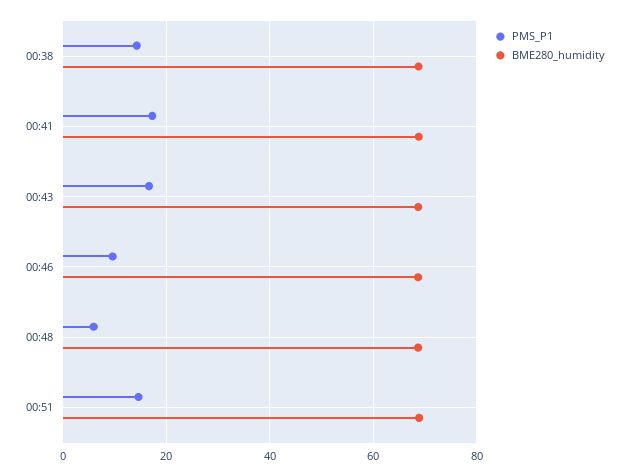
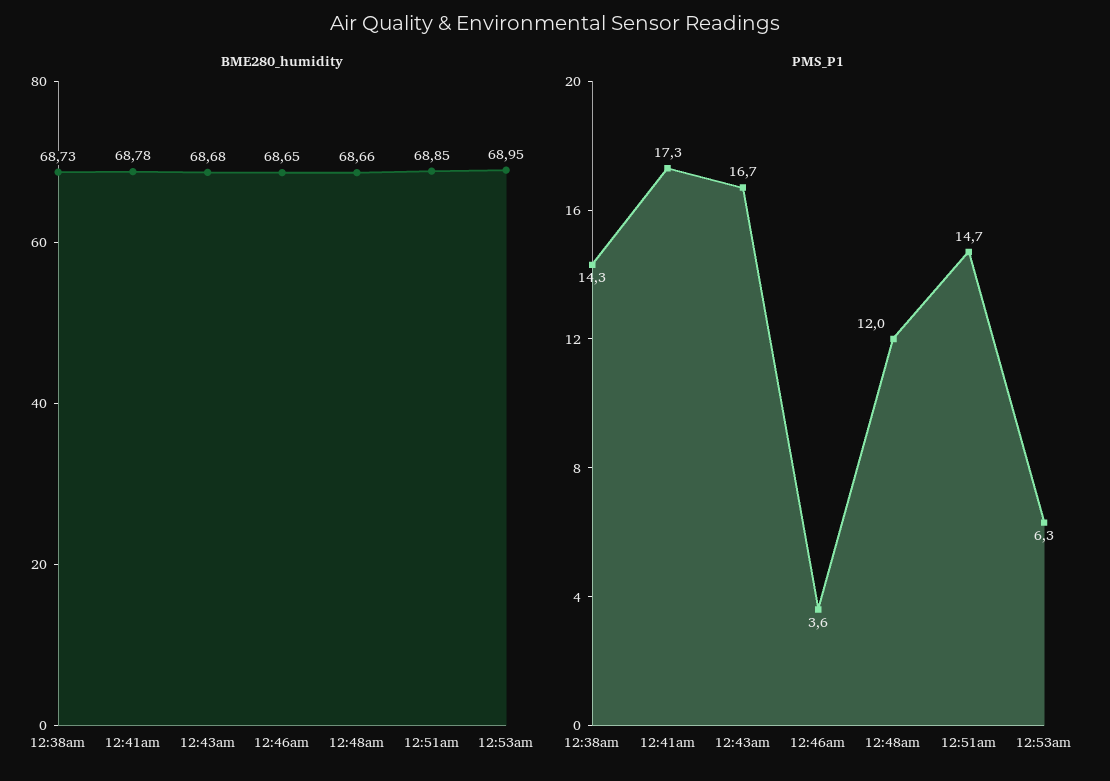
PMS_P1, 00:46: 10 -> 3.6
PMS_P1, 00:48: 6 -> 12
BME280_humidity, 12:53am: none -> 68.95
PMS_P1, 12:53am: none -> 6.3

